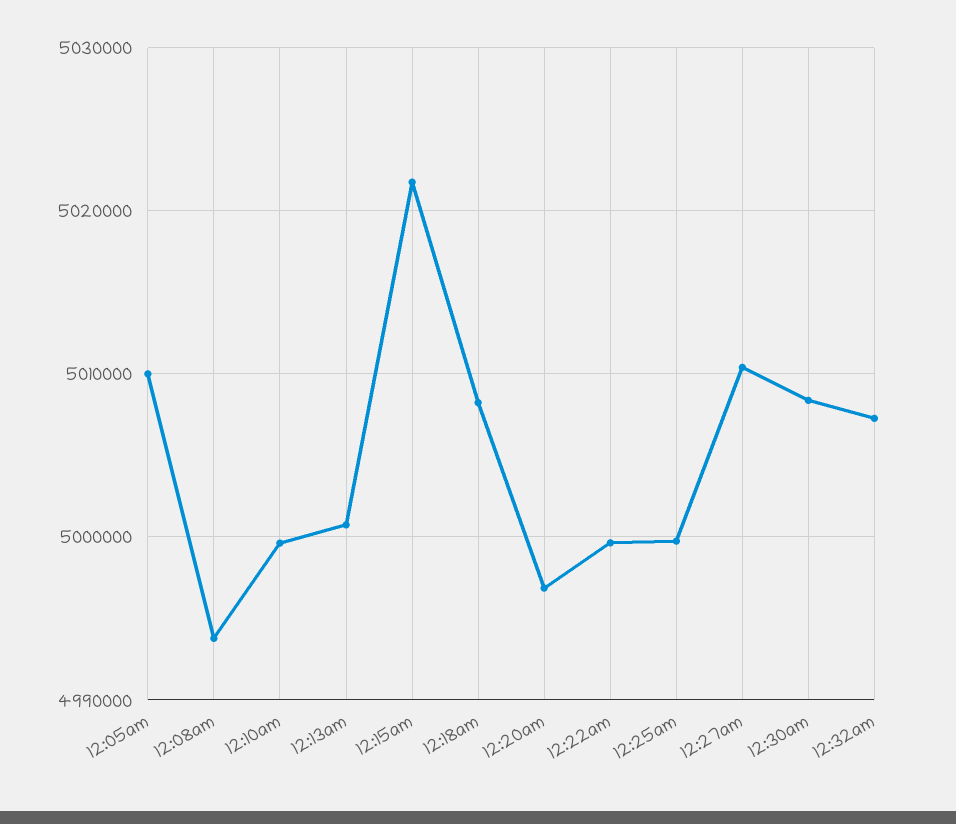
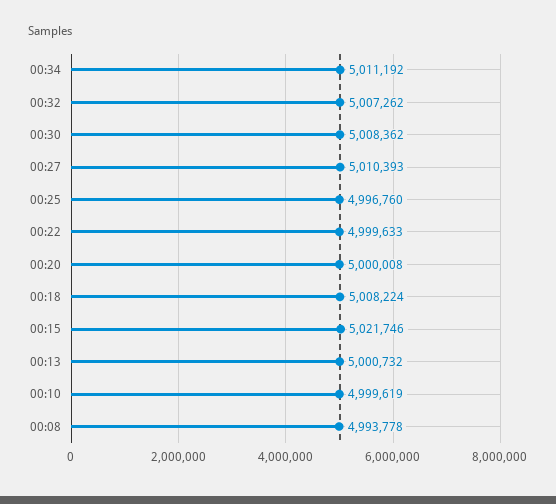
12:05am: 5010000 -> none
12:20am: 4997000 -> 5000008
12:25am: 5000000 -> 4996760
00:34: none -> 5011192

